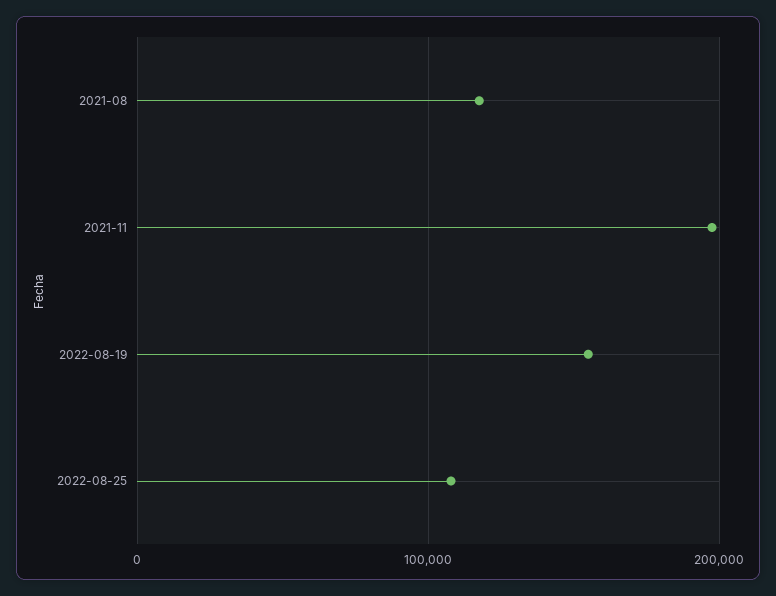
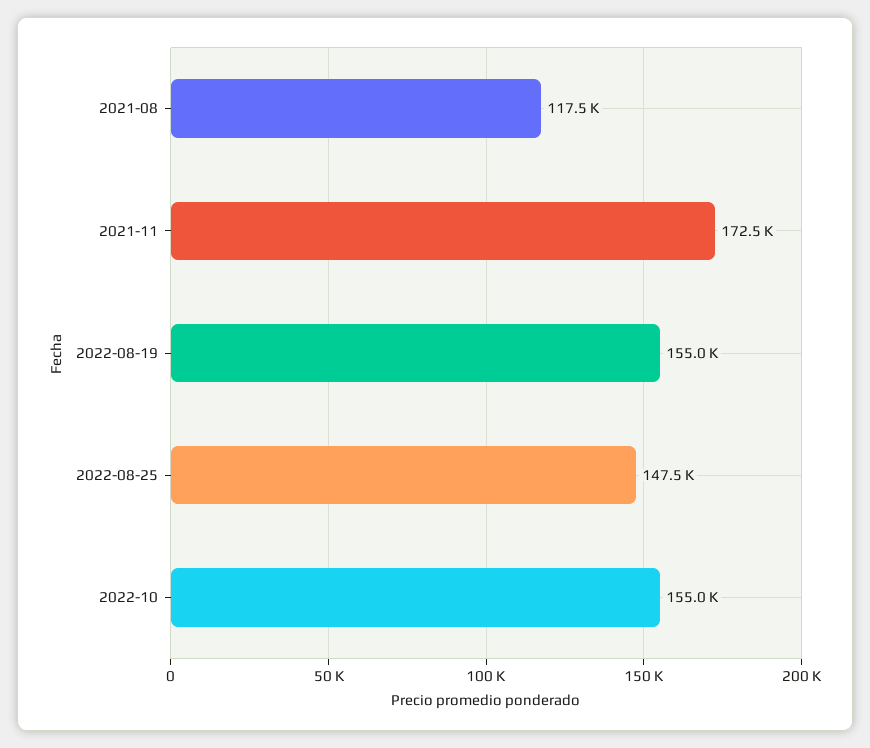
2021-11: 200000 -> 172500
2022-08-25: 110000 -> 147500
2022-10: none -> 155000

